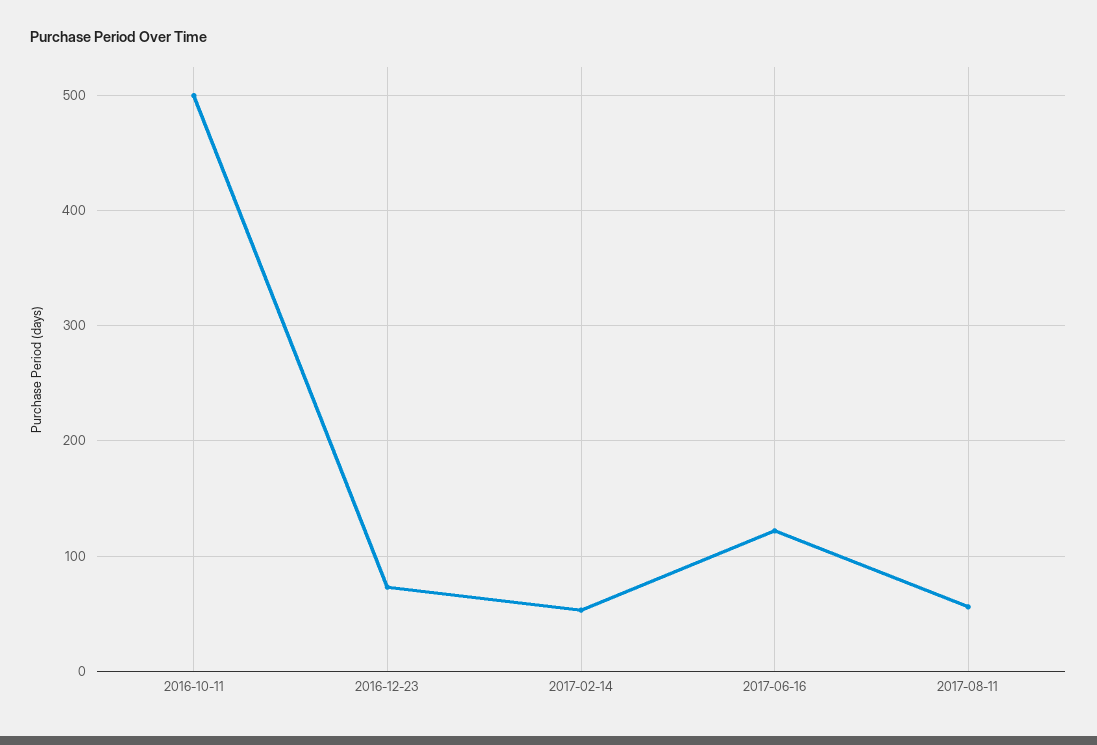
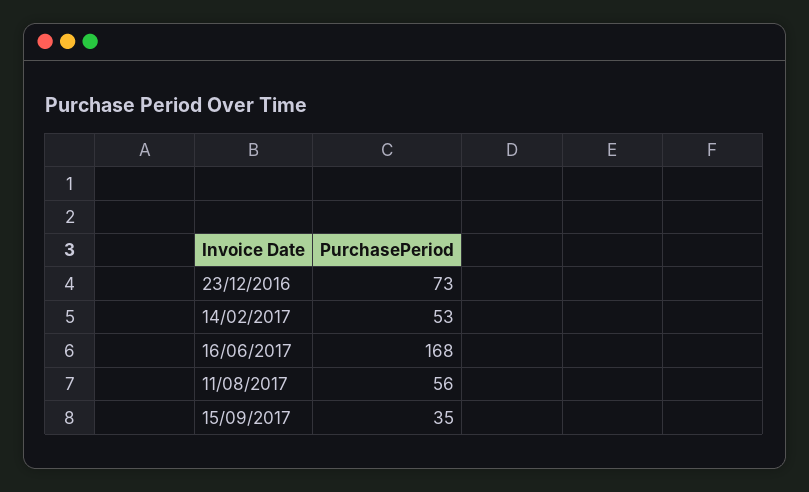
2016-10-11: 500 -> none
2017-06-16: 120 -> 168
15/09/2017: none -> 35

